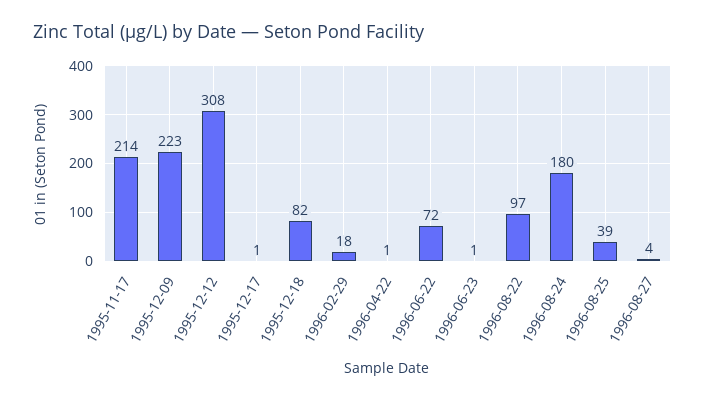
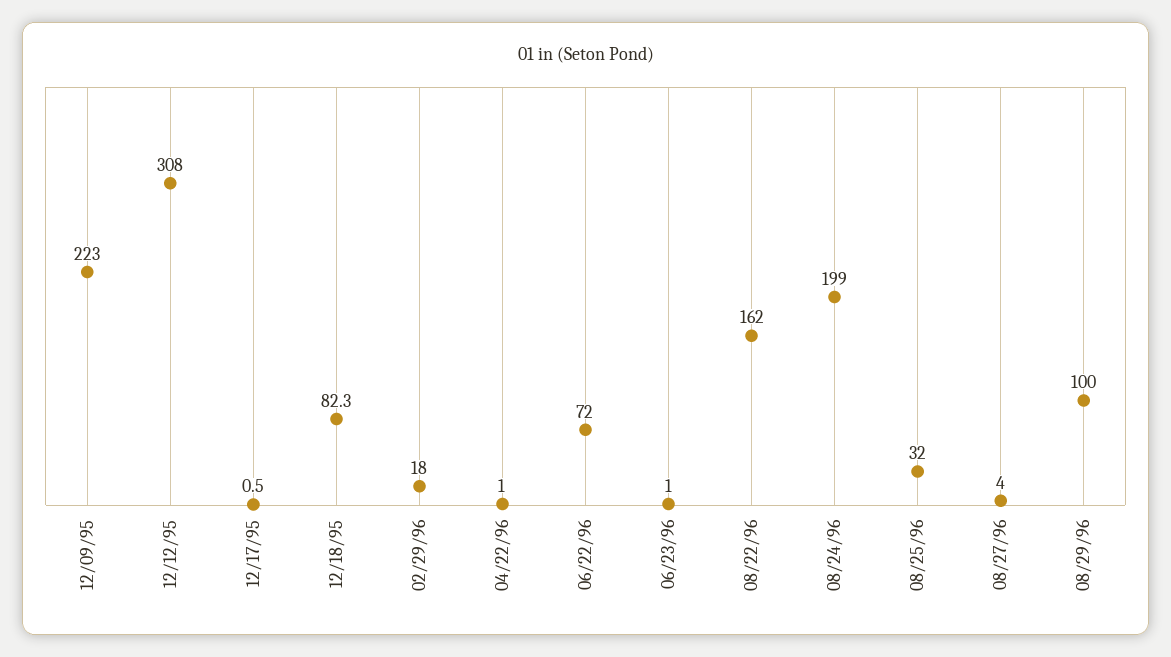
1995-11-17: 214 -> none
1996-08-22: 97 -> 162
1996-08-24: 180 -> 199
1996-08-25: 39 -> 32
08/29/96: none -> 100

